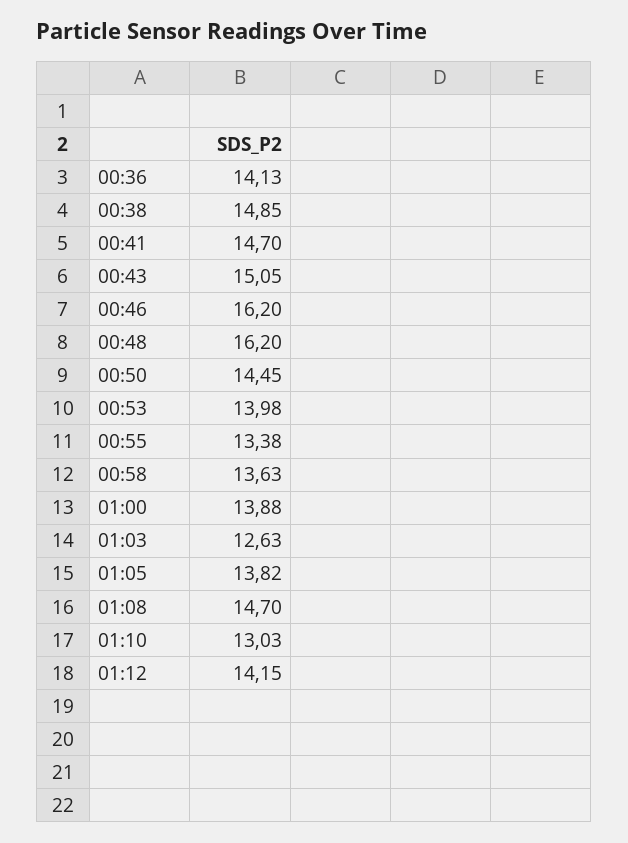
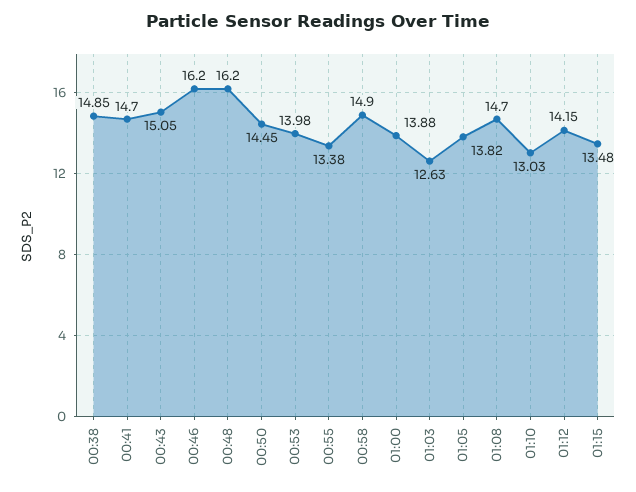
00:36: 14.13 -> none
00:58: 13.63 -> 14.9
01:15: none -> 13.48

